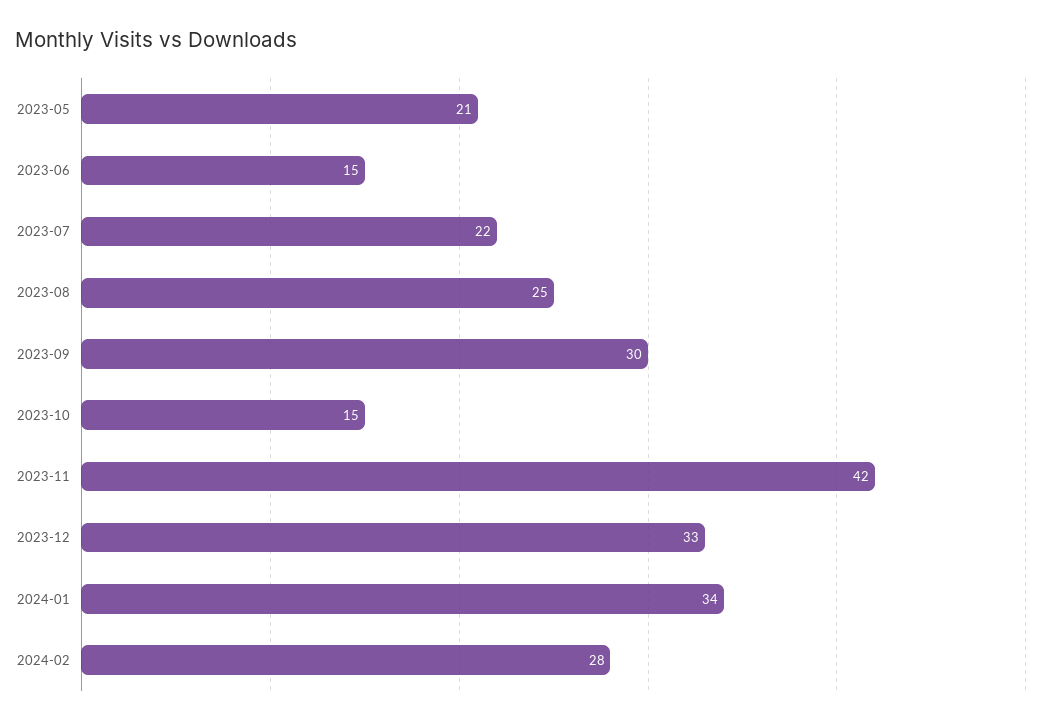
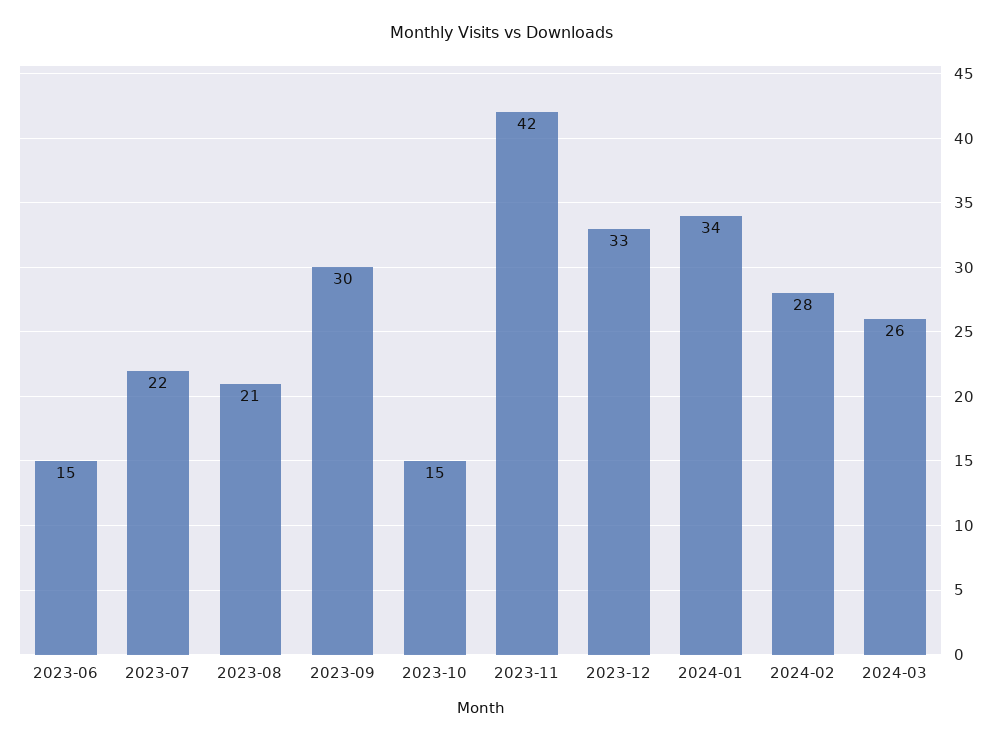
2023-05: 21 -> none
2023-08: 25 -> 21
2024-03: none -> 26

